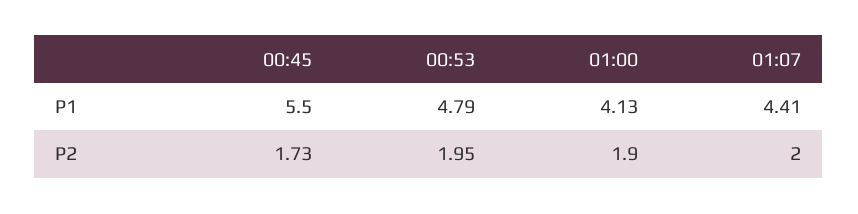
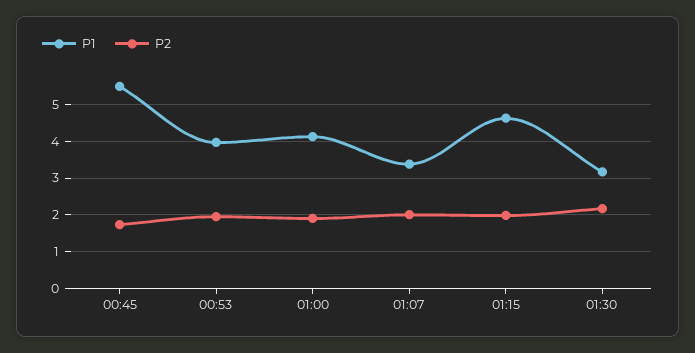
P1, 00:53: 4.79 -> 4
P1, 01:07: 4.41 -> 3.4
P1, 01:15: none -> 4.6
P2, 01:15: none -> 2
P1, 01:30: none -> 3.2
P2, 01:30: none -> 2.2

